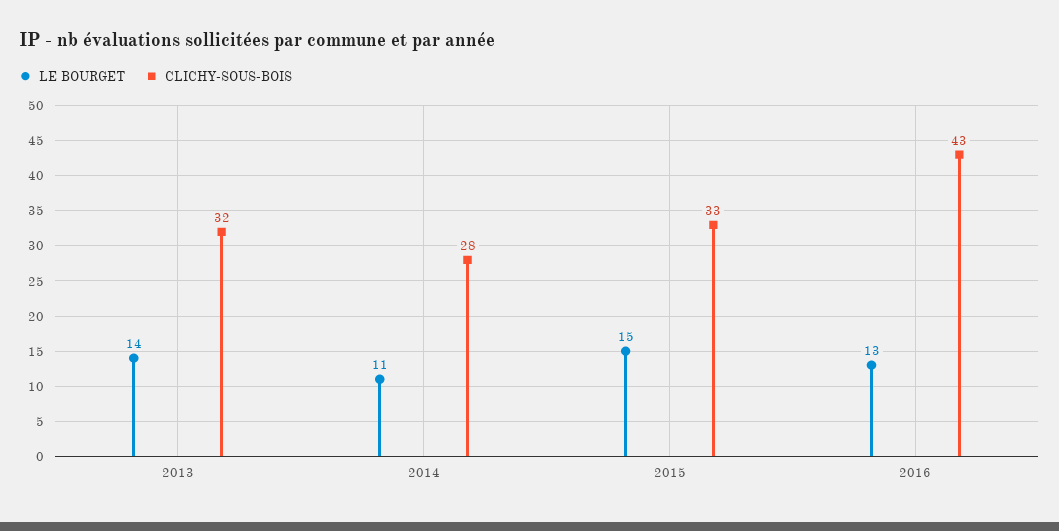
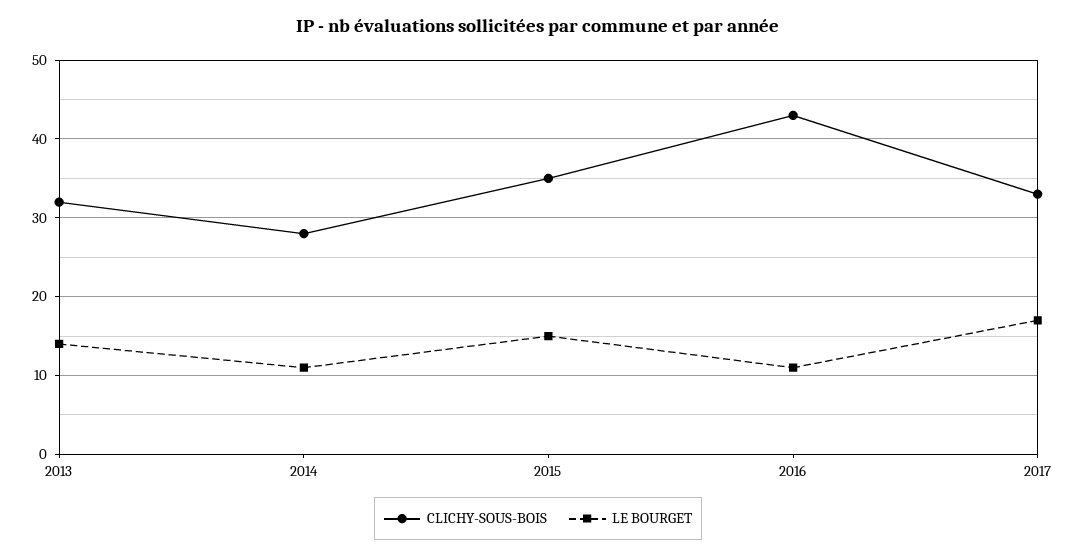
CLICHY-SOUS-BOIS, 2015: 33 -> 35
LE BOURGET, 2016: 13 -> 11
CLICHY-SOUS-BOIS, 2017: none -> 33
LE BOURGET, 2017: none -> 17

